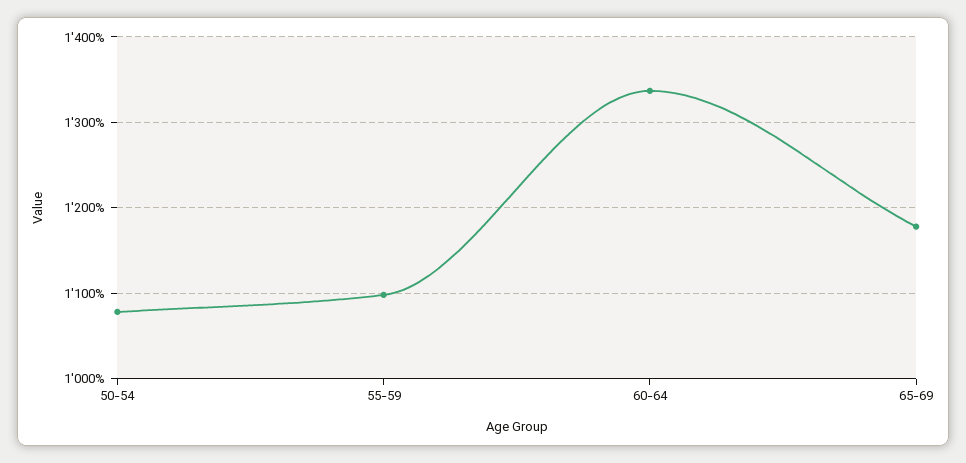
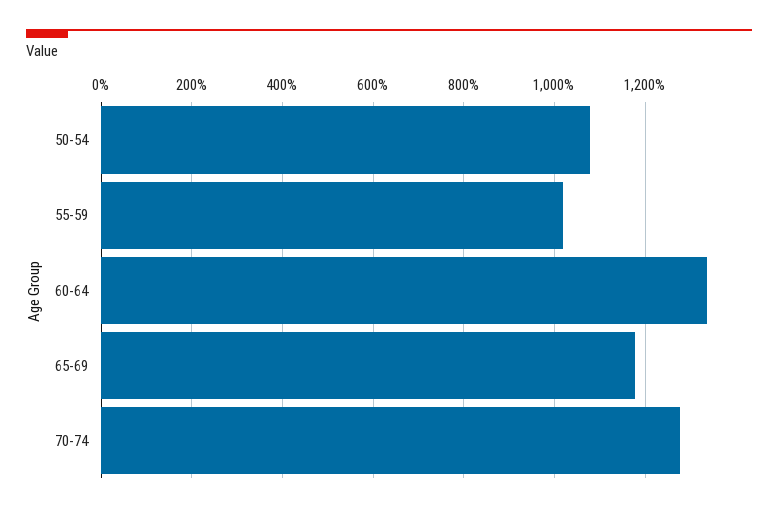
55-59: 1100 -> 1020
70-74: none -> 1280

